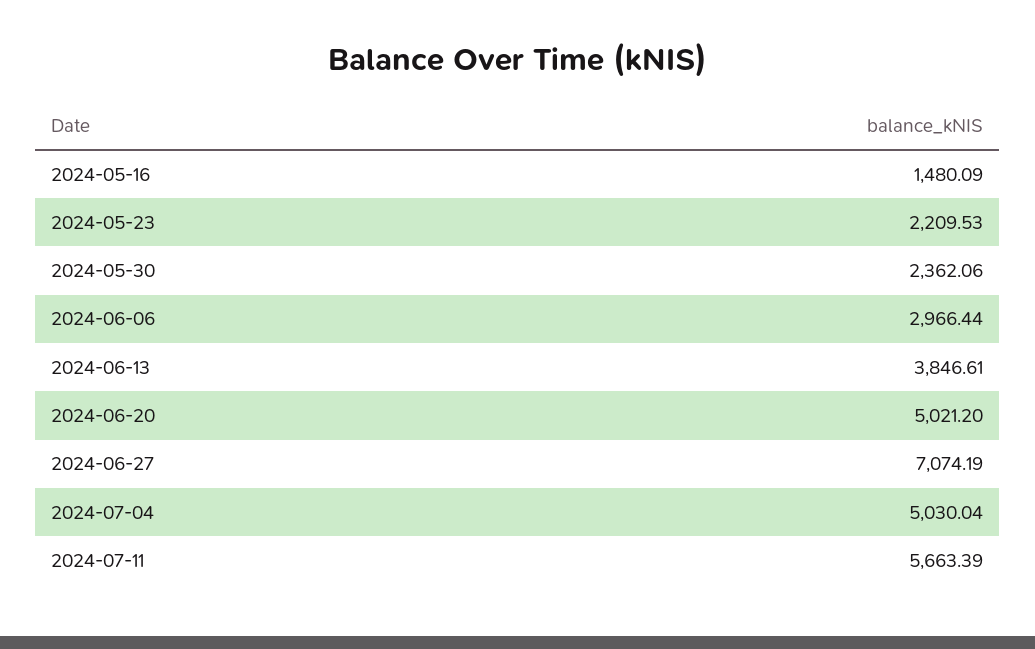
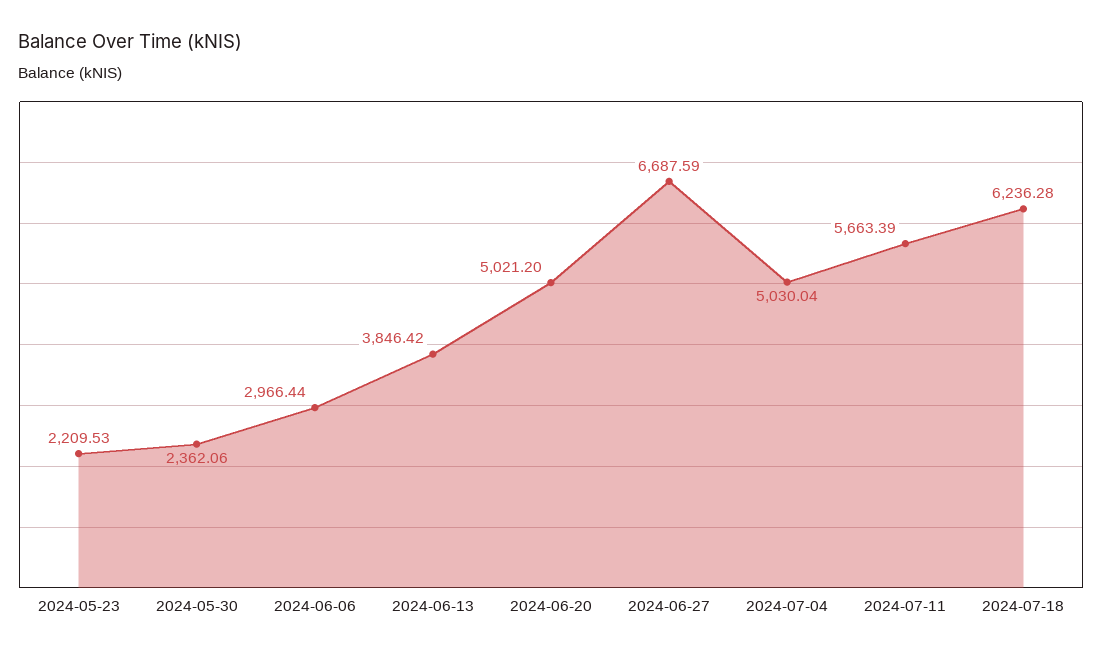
2024-05-16: 1480.09 -> none
2024-06-13: 3846.61 -> 3846.42
2024-06-27: 7074.19 -> 6687.59
2024-07-18: none -> 6236.28

